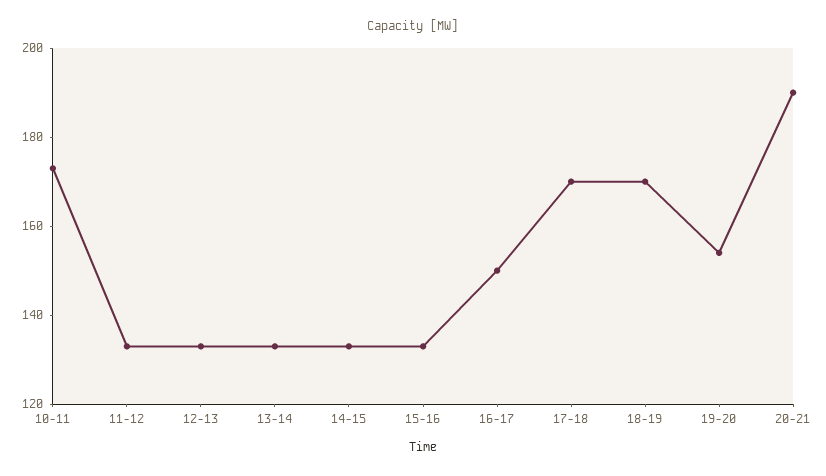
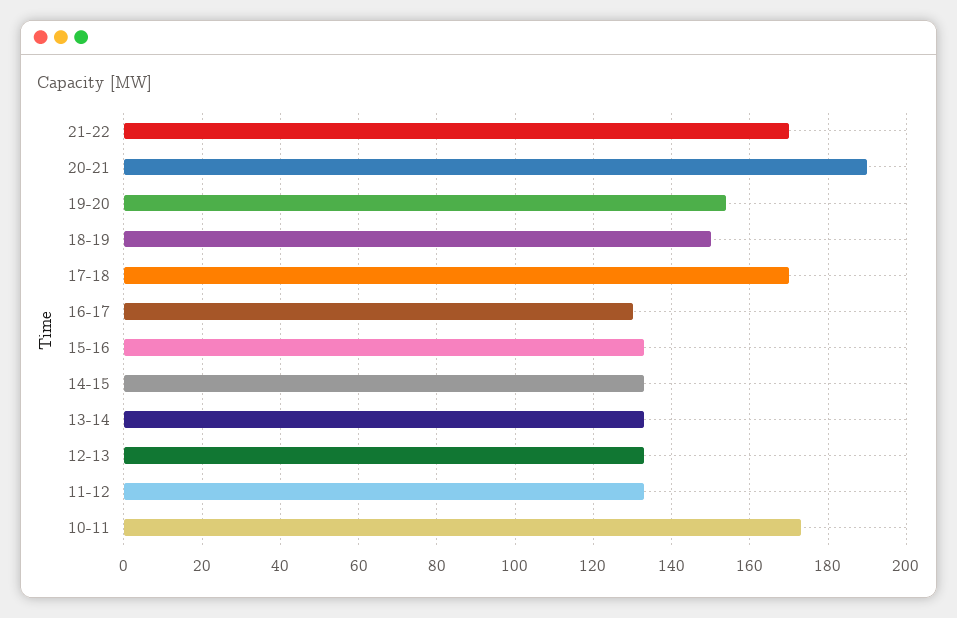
16-17: 150 -> 130
18-19: 170 -> 150
21-22: none -> 170

